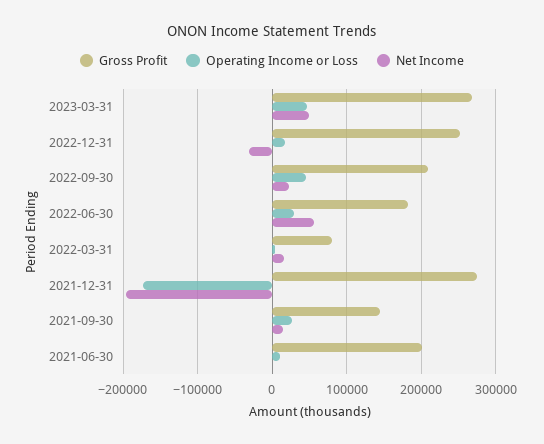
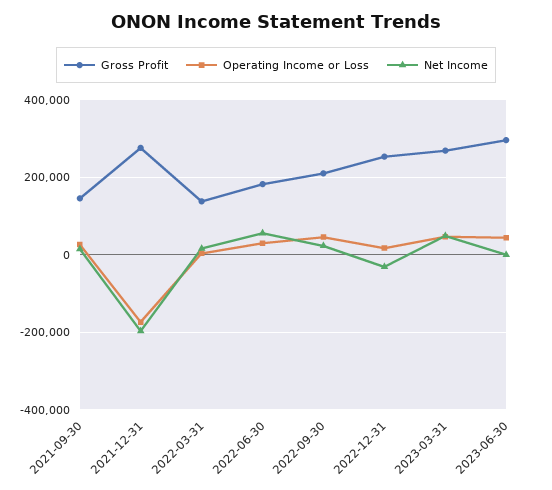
Gross Profit, 2022-03-31: 80000 -> 140000
Gross Profit, 2021-06-30: 200000 -> none
Operating Income or Loss, 2021-06-30: 10000 -> none
Net Income, 2021-06-30: 0 -> none
Gross Profit, 2023-06-30: none -> 300000
Operating Income or Loss, 2023-06-30: none -> 40000
Net Income, 2023-06-30: none -> 0

